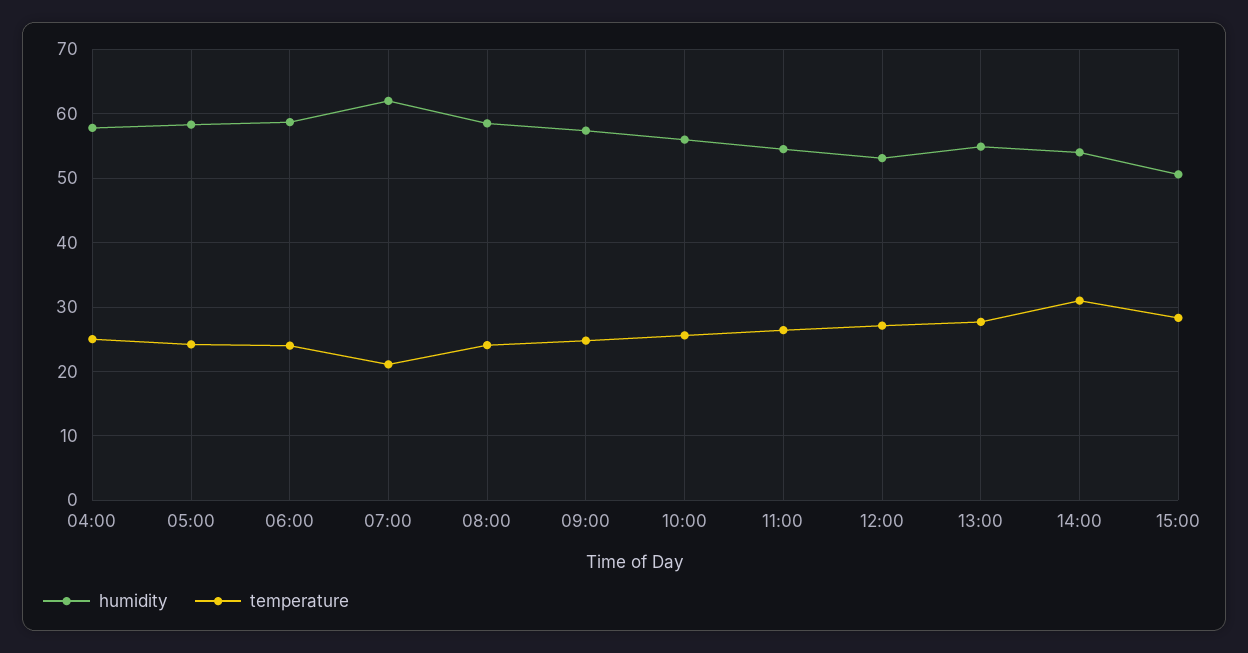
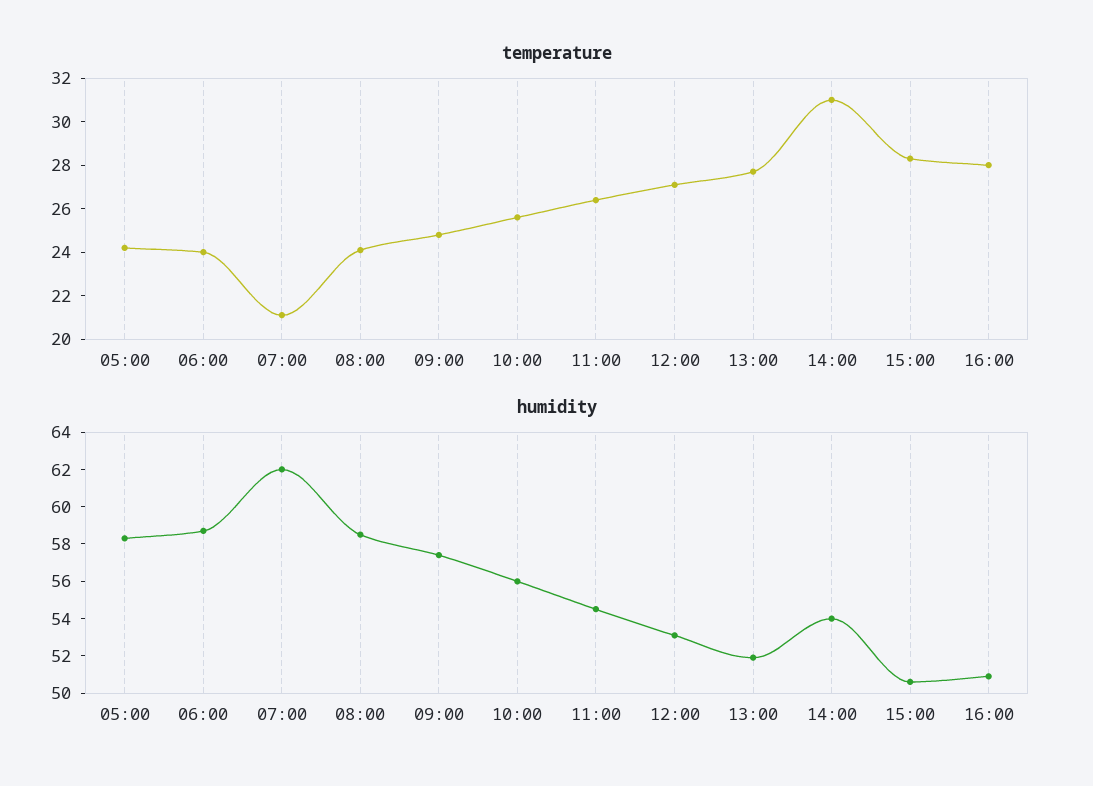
humidity, 04:00: 58 -> none
temperature, 04:00: 25 -> none
humidity, 13:00: 55 -> 52
temperature, 16:00: none -> 28
humidity, 16:00: none -> 51

